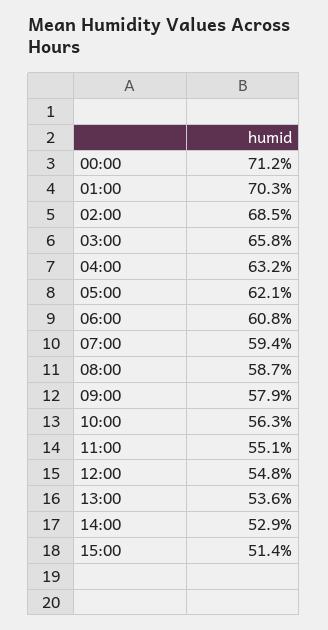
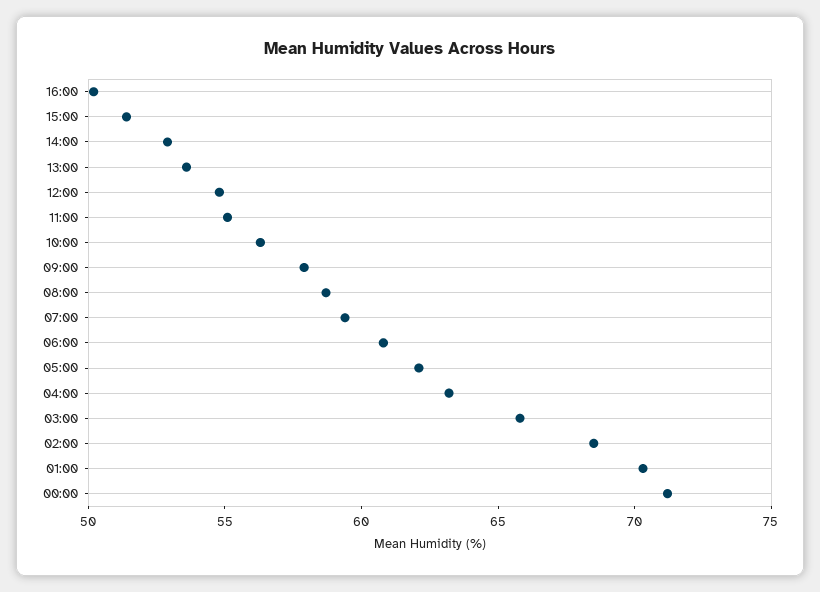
16:00: none -> 50

